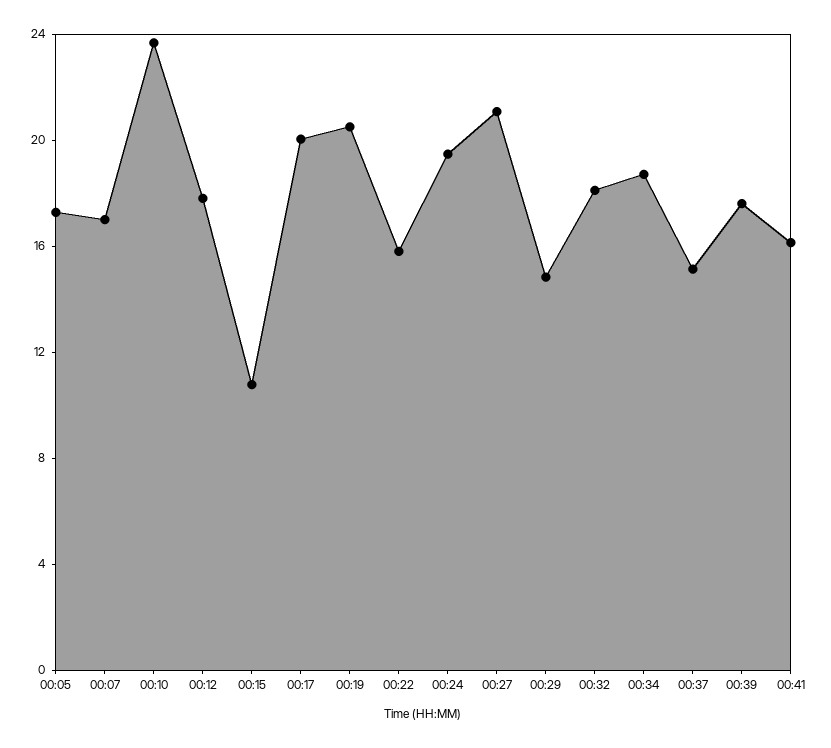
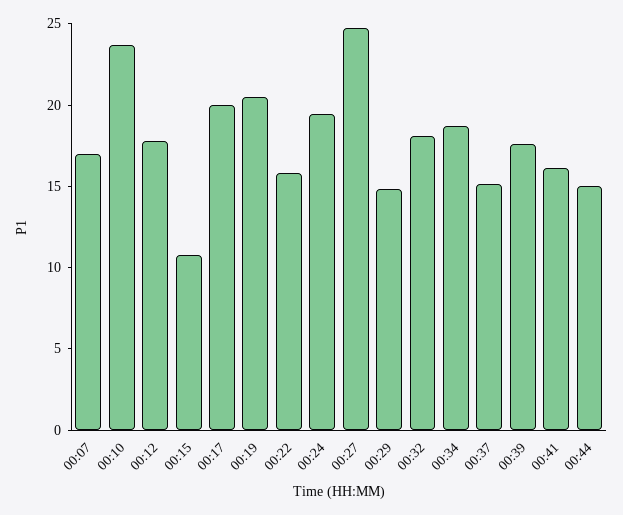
00:05: 17 -> none
00:27: 21 -> 25
00:44: none -> 15

